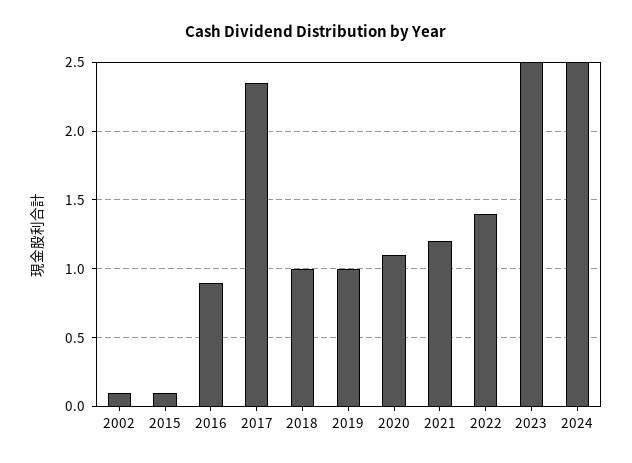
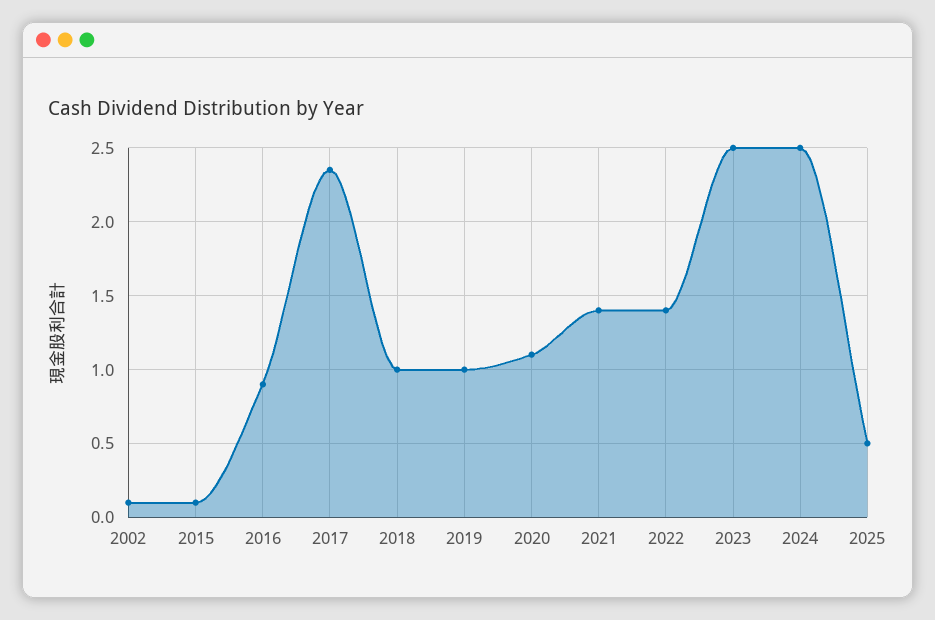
2021: 1.2 -> 1.4
2025: none -> 0.5

